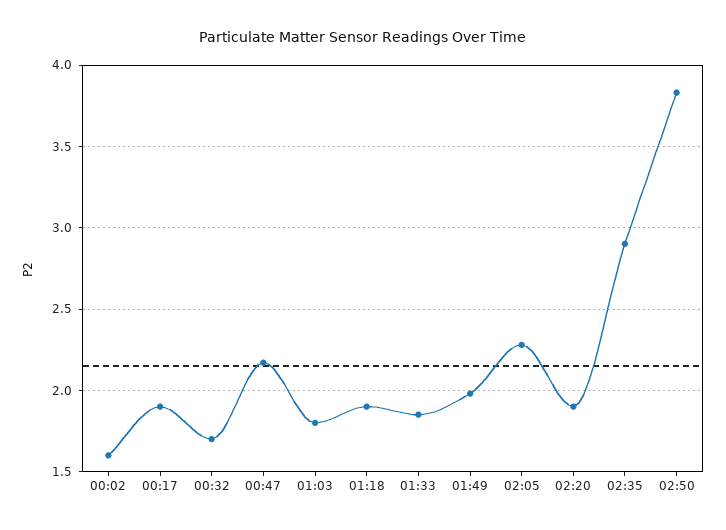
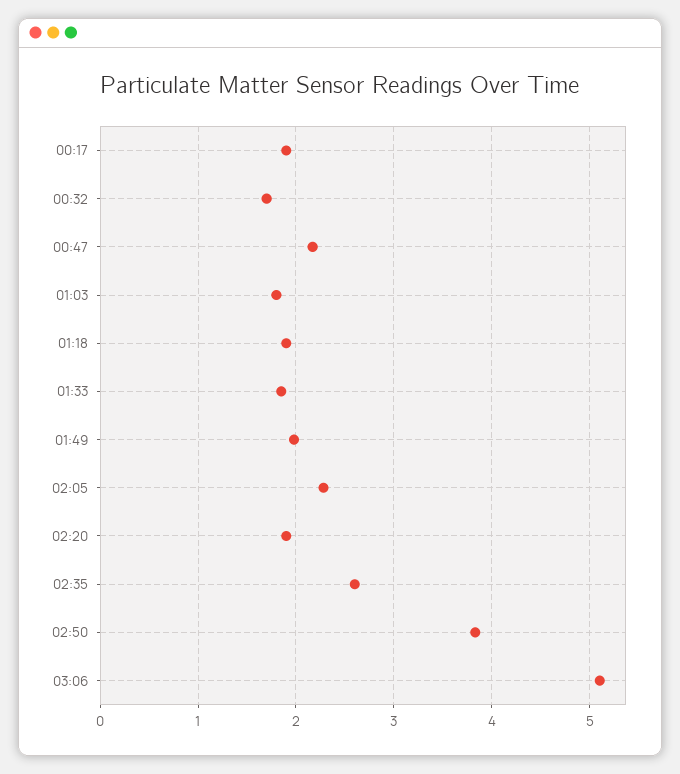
00:02: 1.6 -> none
02:35: 2.9 -> 2.6
03:06: none -> 5.1

